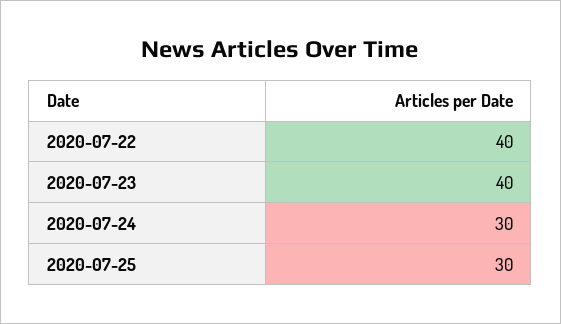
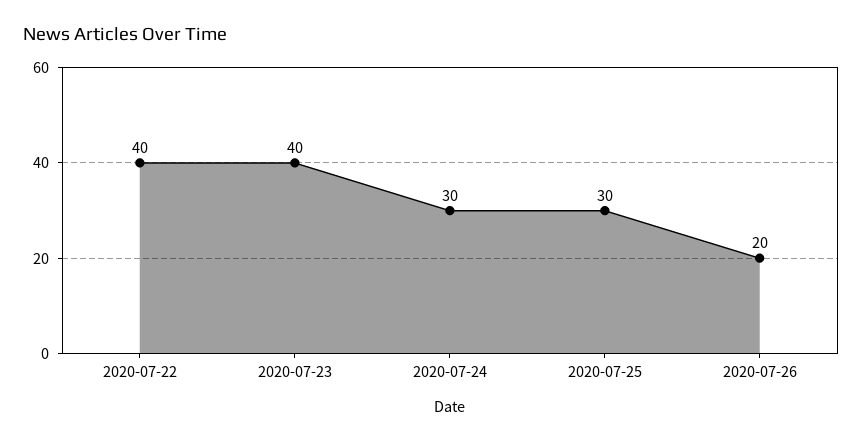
2020-07-26: none -> 20

